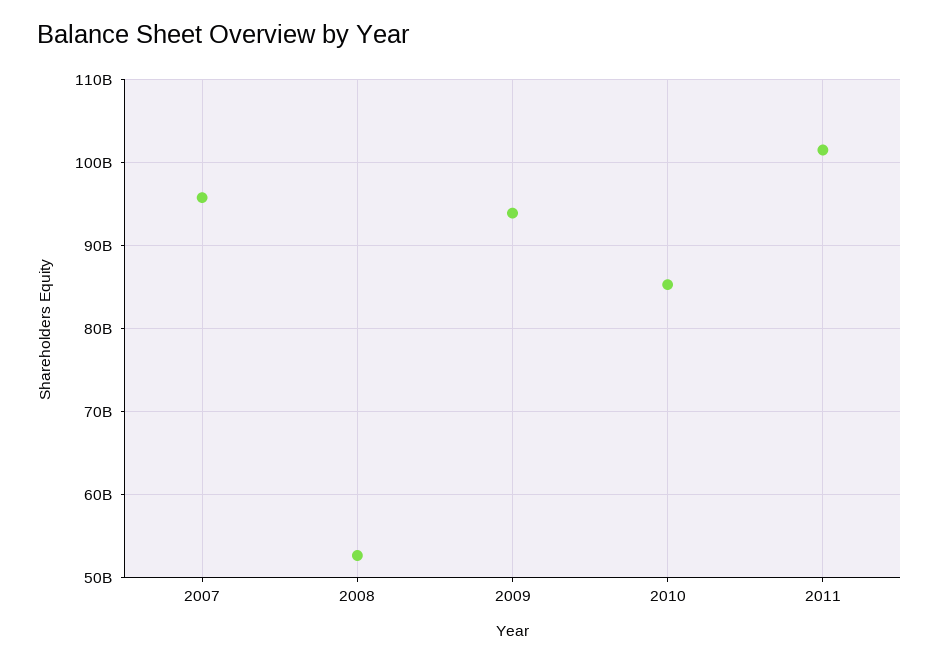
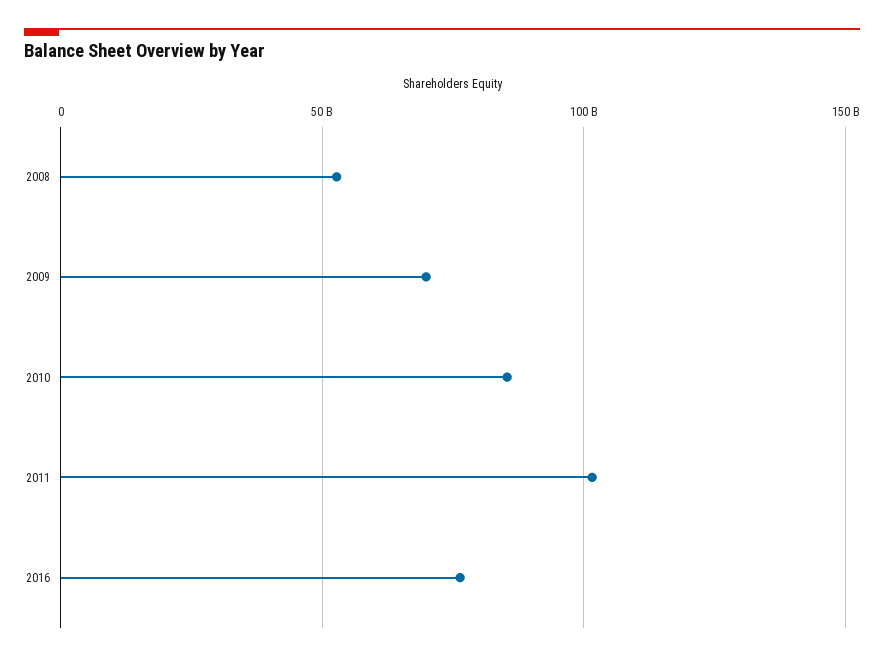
2007: 96000000000 -> none
2009: 94000000000 -> 70000000000
2016: none -> 75000000000

